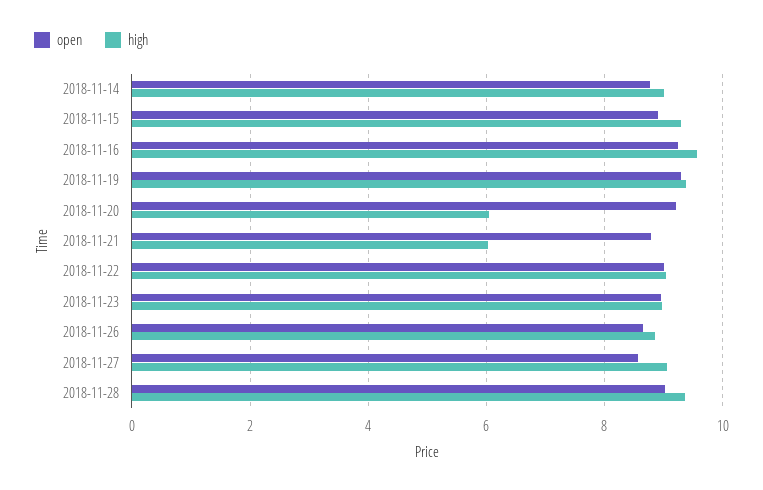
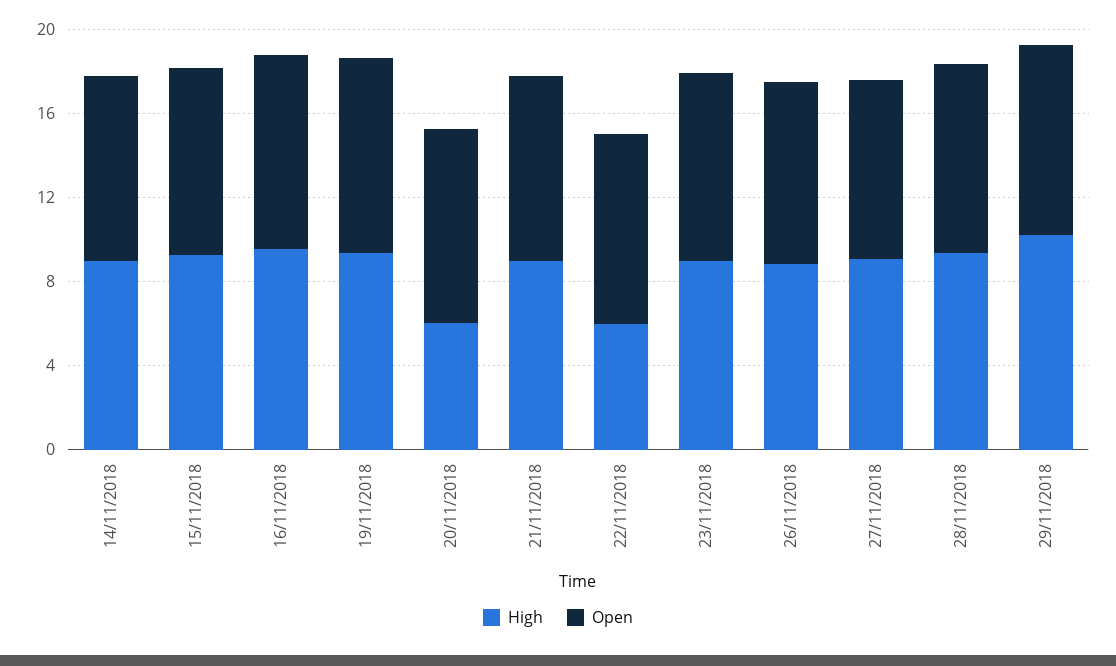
high, 2018-11-21: 6 -> 9
high, 2018-11-22: 9 -> 6
high, 29/11/2018: none -> 10
open, 29/11/2018: none -> 9

